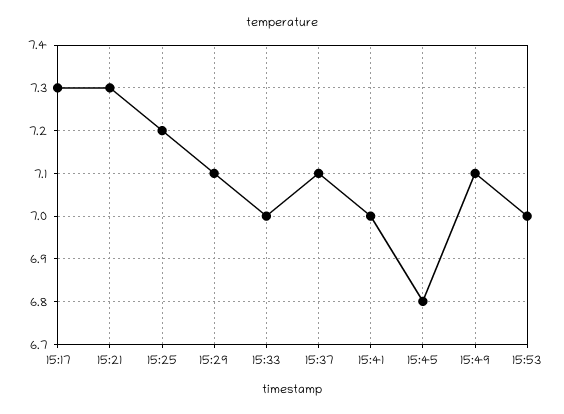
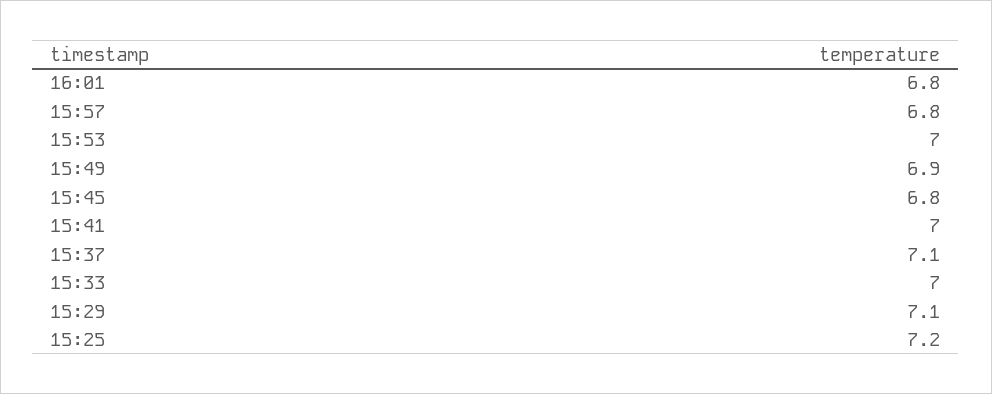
15:17: 7.3 -> none
15:21: 7.3 -> none
15:49: 7.1 -> 6.9
16:01: none -> 6.8
15:57: none -> 6.8

